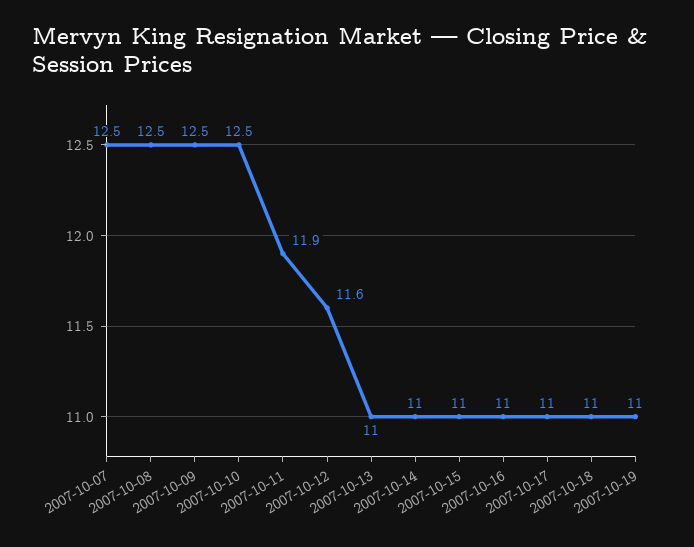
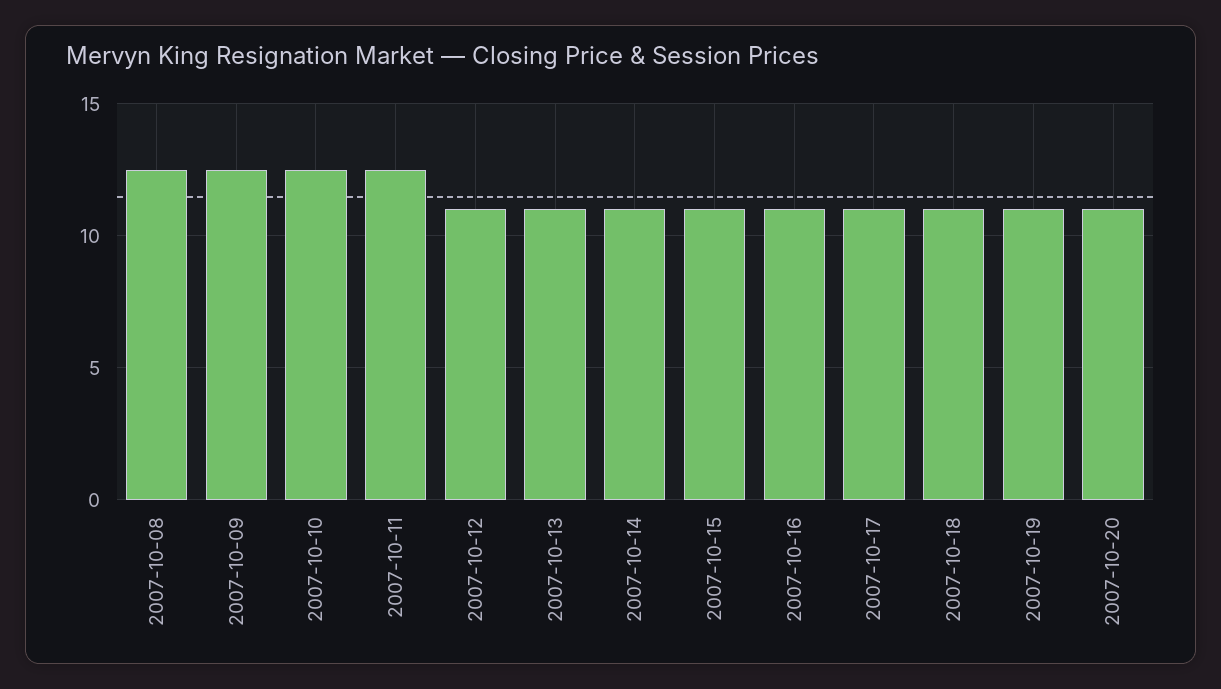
2007-10-07: 12.5 -> none
2007-10-11: 11.9 -> 12.5
2007-10-12: 11.6 -> 11
2007-10-20: none -> 11

